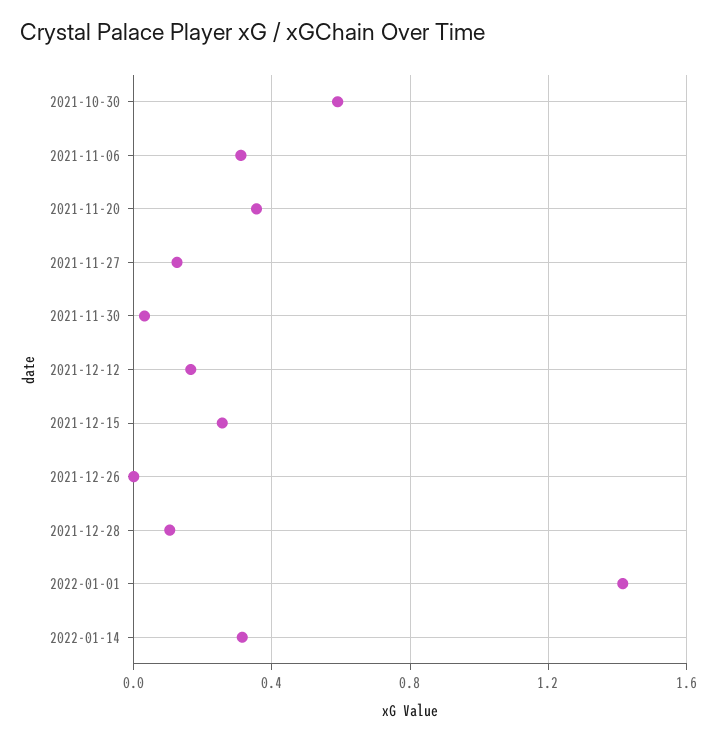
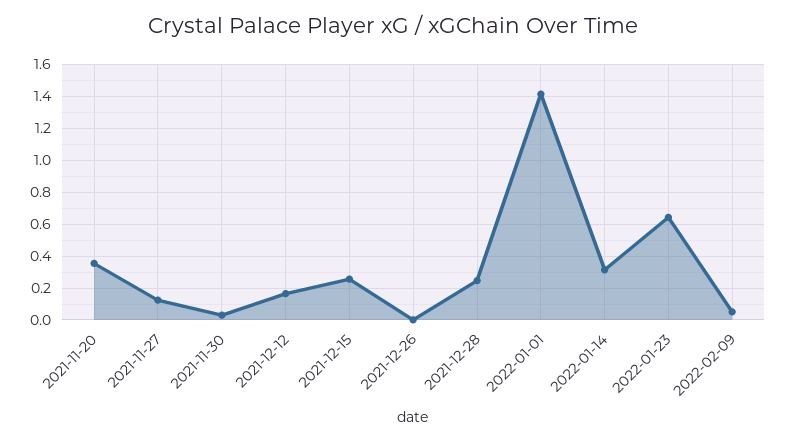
2021-10-30: 0.6 -> none
2021-11-06: 0.3 -> none
2021-12-28: 0.1 -> 0.25
2022-01-23: none -> 0.65
2022-02-09: none -> 0.05

